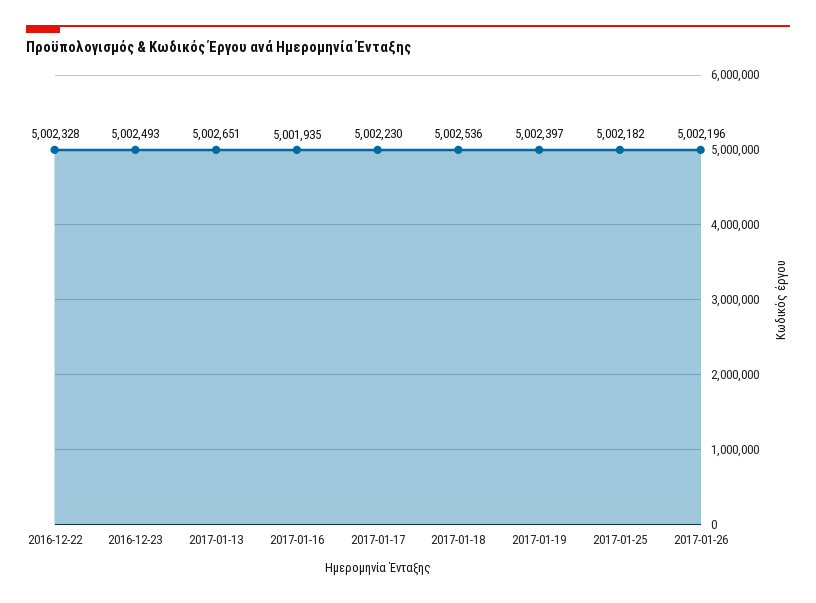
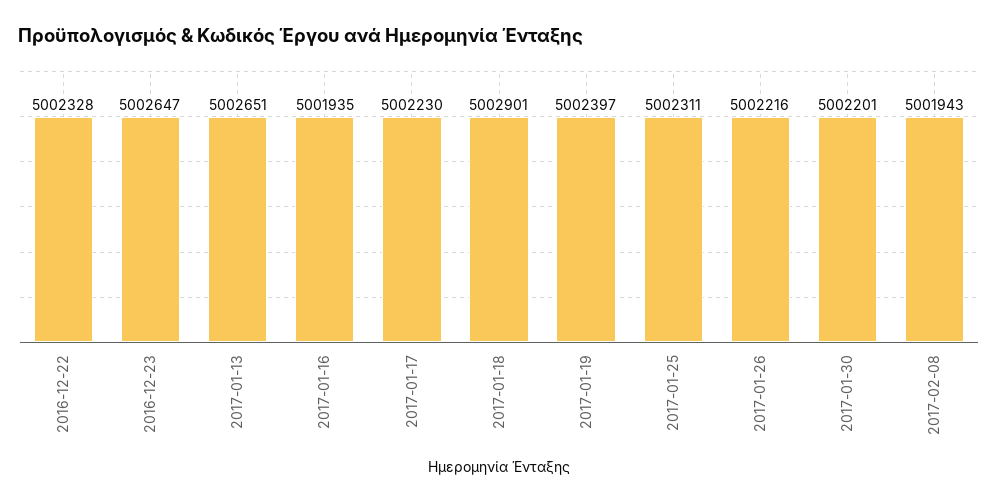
2016-12-23: 5002493 -> 5002647
2017-01-18: 5002536 -> 5002901
2017-01-25: 5002182 -> 5002311
2017-01-26: 5002196 -> 5002216
2017-01-30: none -> 5002201
2017-02-08: none -> 5001943

